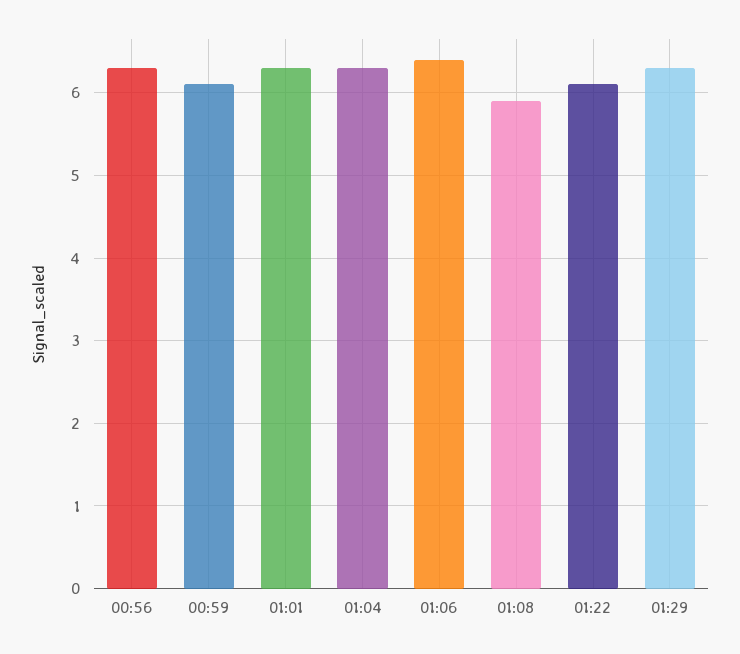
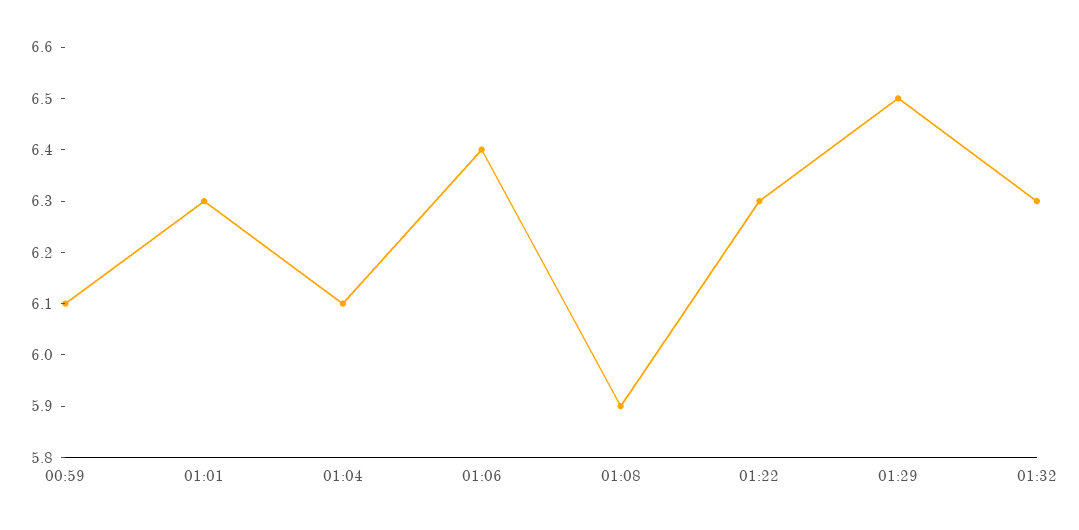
00:56: 6.3 -> none
01:04: 6.3 -> 6.1
01:22: 6.1 -> 6.3
01:29: 6.3 -> 6.5
01:32: none -> 6.3

